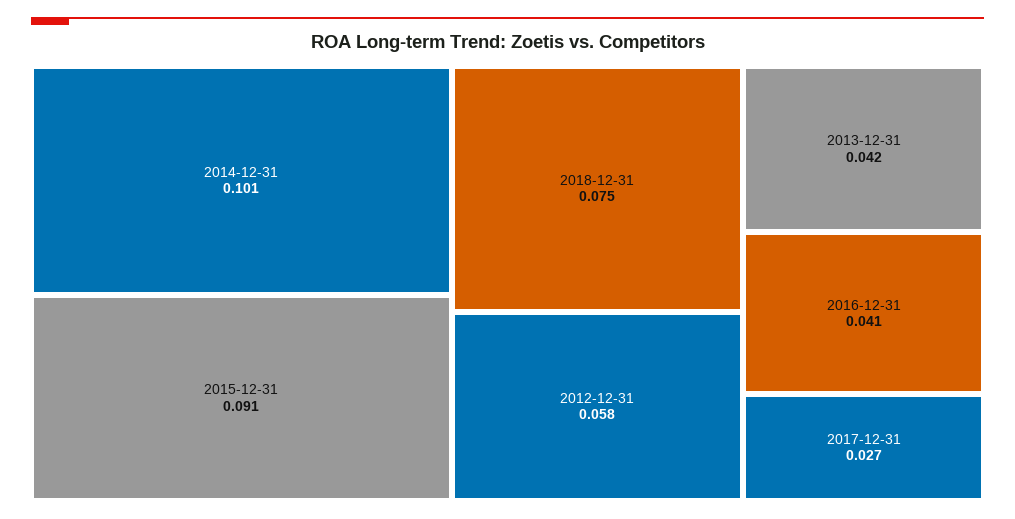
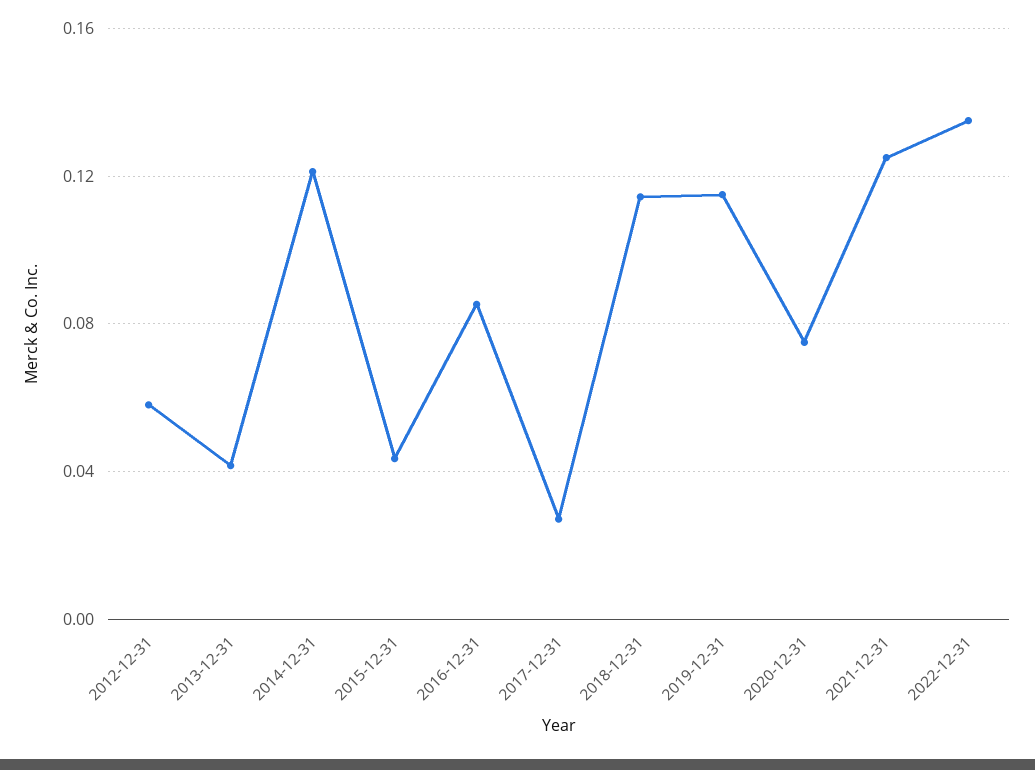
2014-12-31: 0.101 -> 0.12
2015-12-31: 0.091 -> 0.045
2018-12-31: 0.075 -> 0.115
2016-12-31: 0.041 -> 0.085
2019-12-31: none -> 0.115
2020-12-31: none -> 0.075
2021-12-31: none -> 0.125
2022-12-31: none -> 0.135

